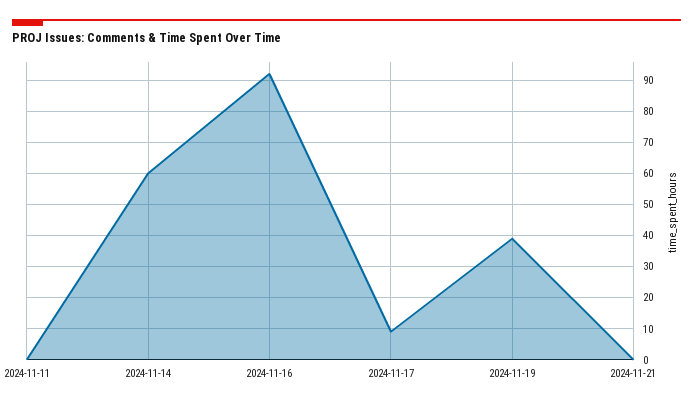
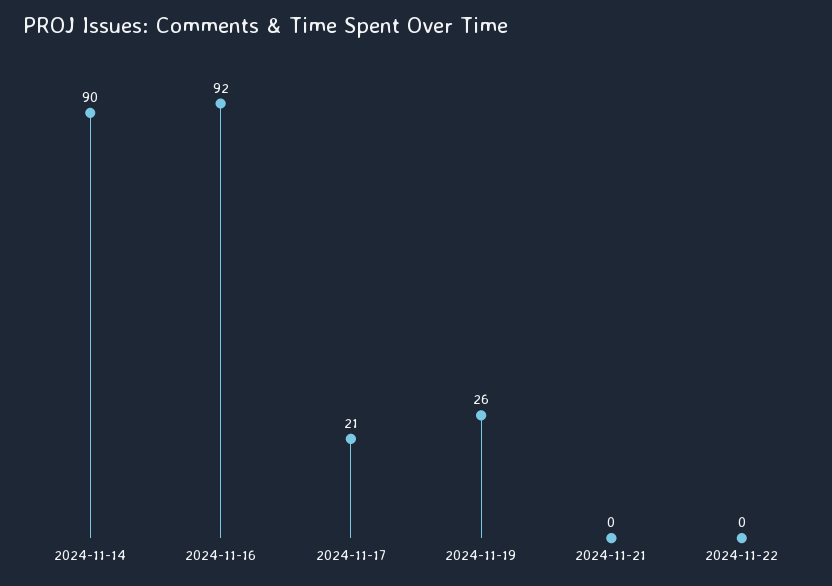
2024-11-11: 0 -> none
2024-11-14: 60 -> 90
2024-11-17: 10 -> 21
2024-11-19: 40 -> 26
2024-11-22: none -> 0

